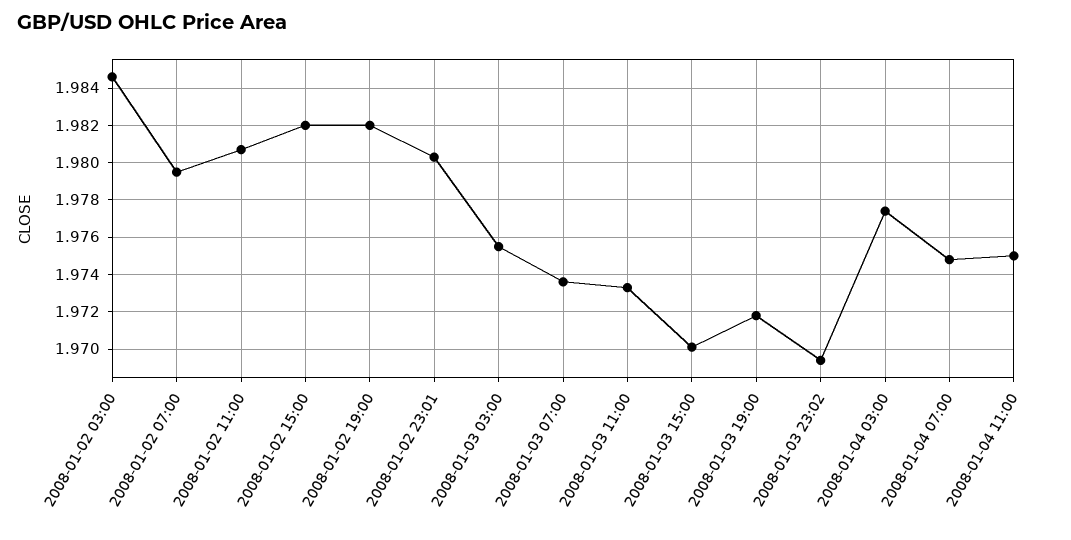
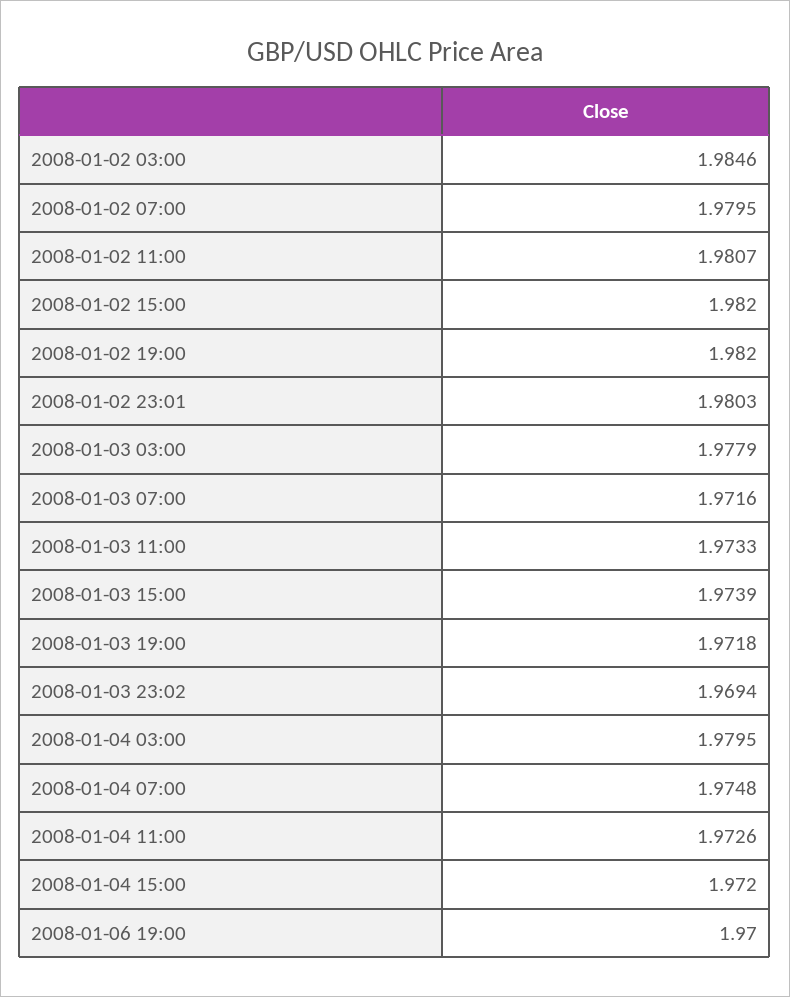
2008-01-03 03:00: 1.9755 -> 1.9779
2008-01-03 07:00: 1.9735 -> 1.9716
2008-01-03 15:00: 1.97 -> 1.9739
2008-01-04 03:00: 1.9775 -> 1.9795
2008-01-04 11:00: 1.975 -> 1.9726
2008-01-04 15:00: none -> 1.972
2008-01-06 19:00: none -> 1.97

